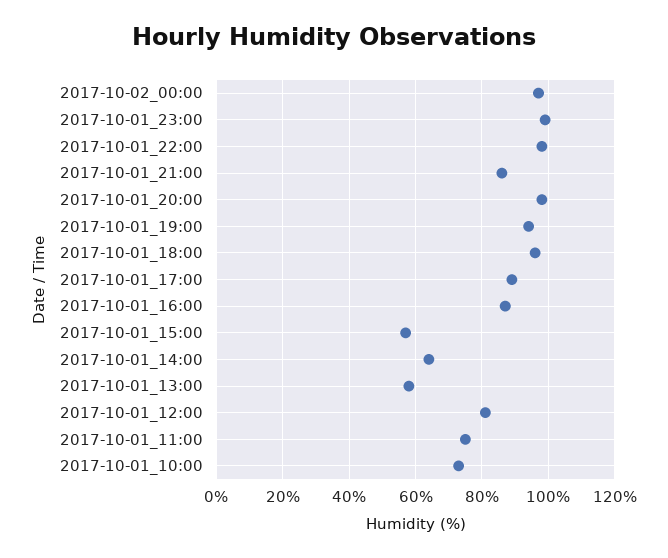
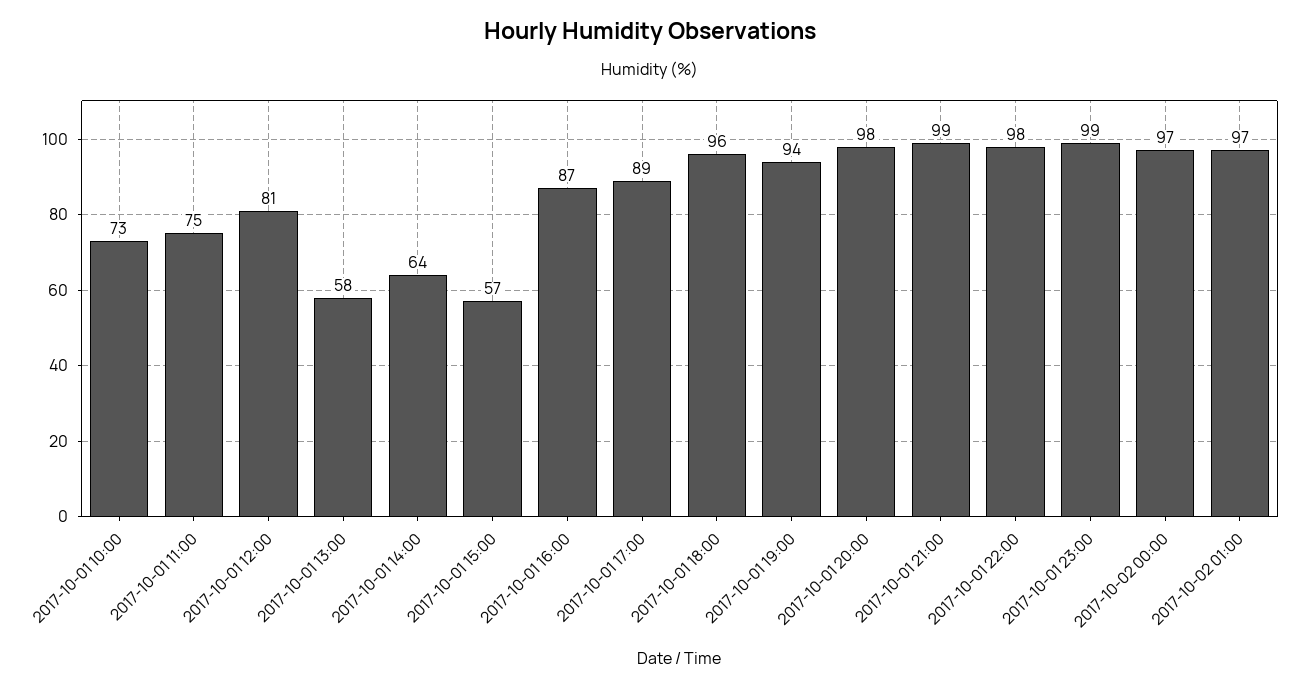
2017-10-01_21:00: 85 -> 99
2017-10-02 01:00: none -> 97

